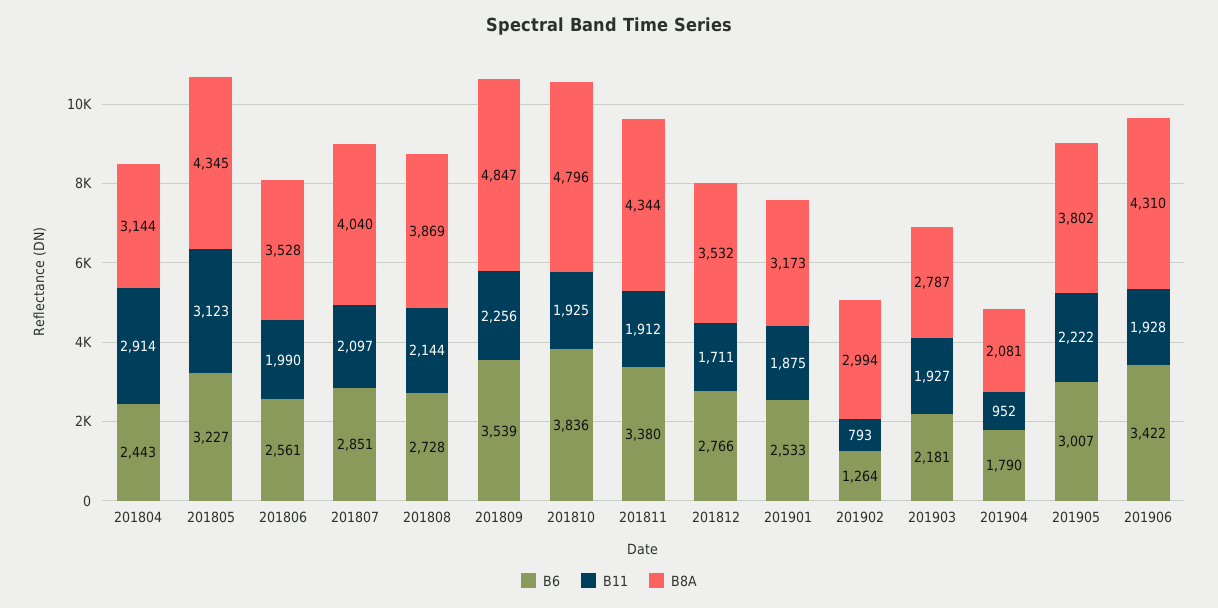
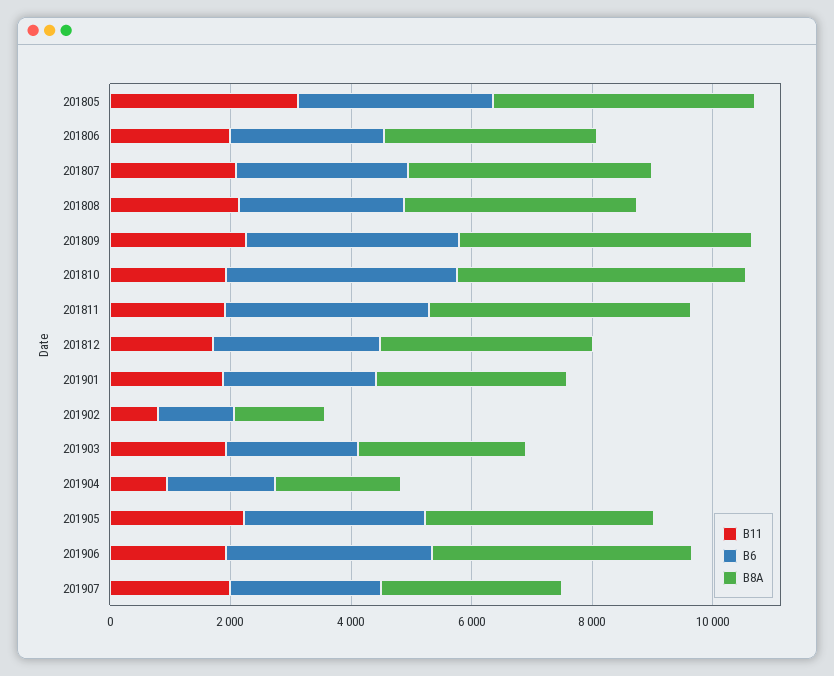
B6, 201804: 2443 -> none
B11, 201804: 2914 -> none
B8A, 201804: 3144 -> none
B8A, 201902: 2994 -> 1500
B11, 201907: none -> 2000
B6, 201907: none -> 2500
B8A, 201907: none -> 3000

